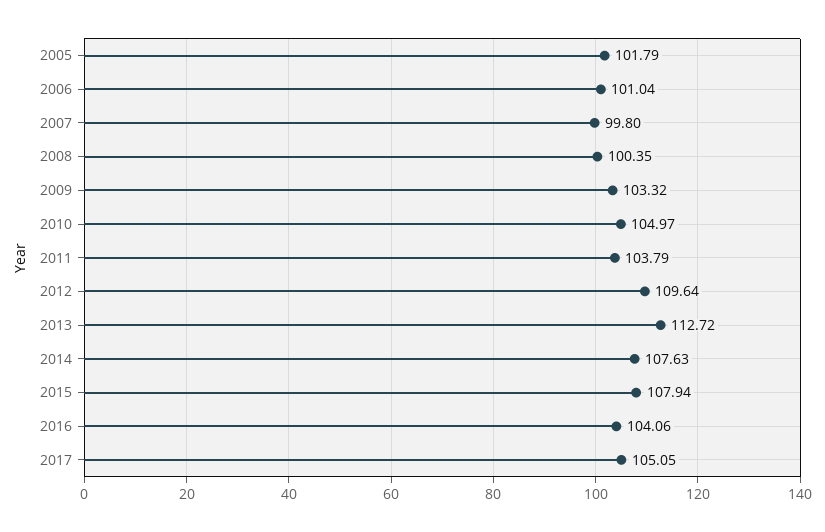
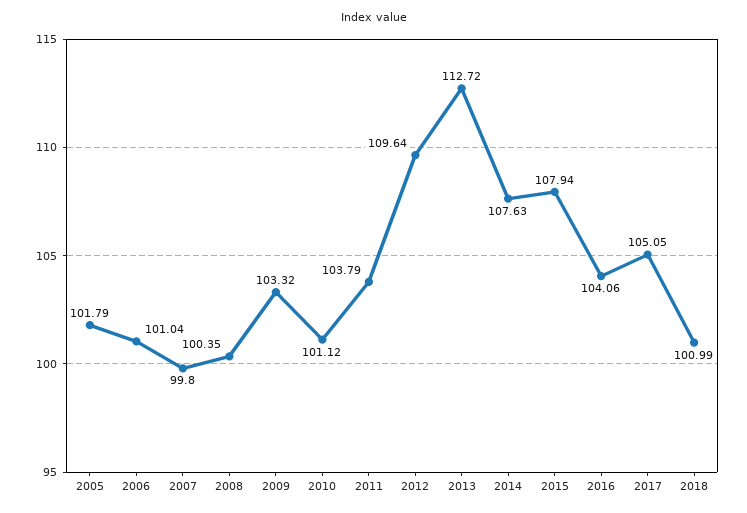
2010: 104.97 -> 101.12
2018: none -> 100.99

